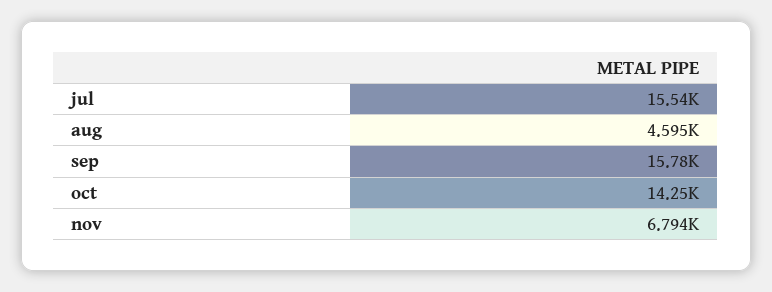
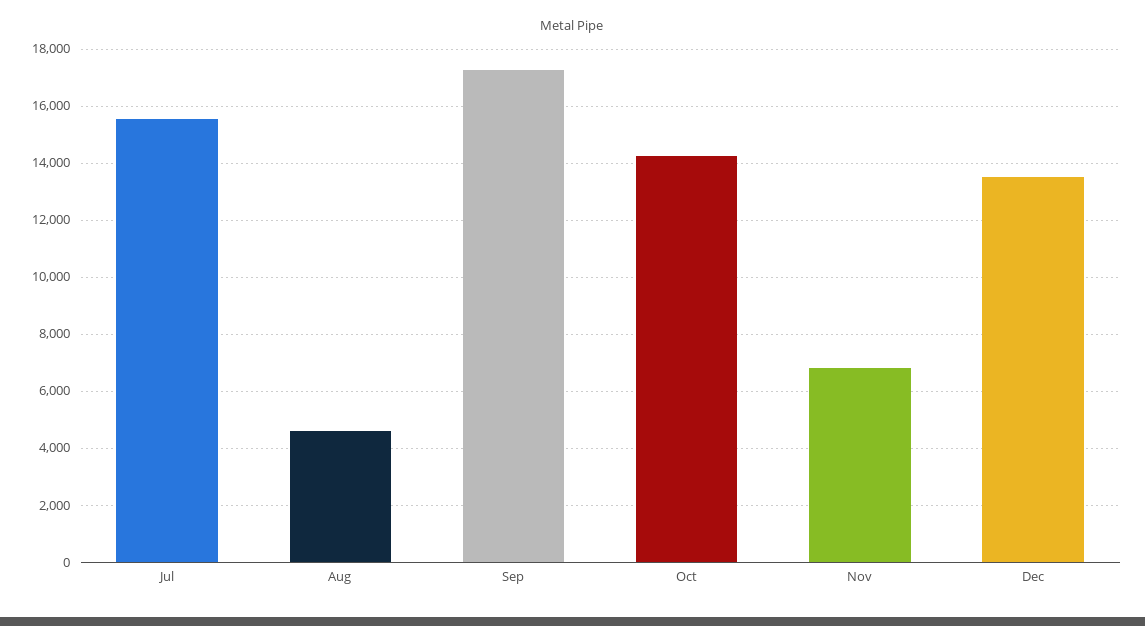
sep: 15780 -> 17250
Dec: none -> 13500

